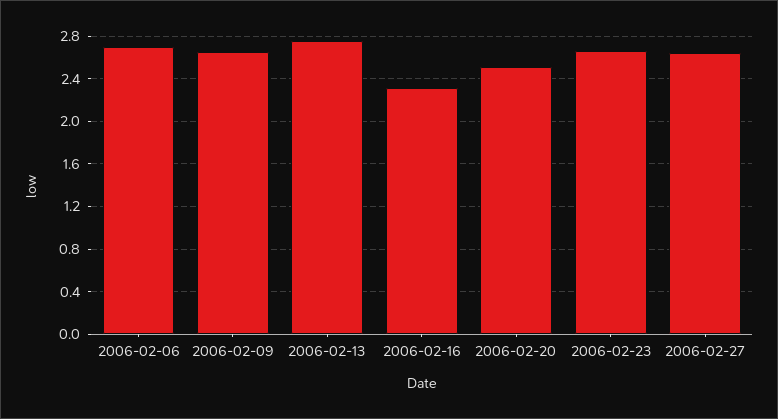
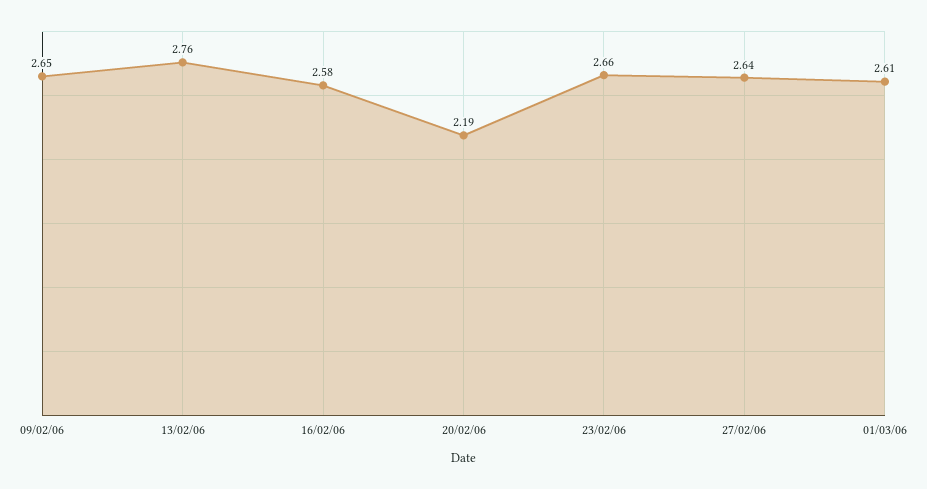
2006-02-06: 2.7 -> none
2006-02-16: 2.3 -> 2.58
2006-02-20: 2.5 -> 2.19
01/03/06: none -> 2.61

